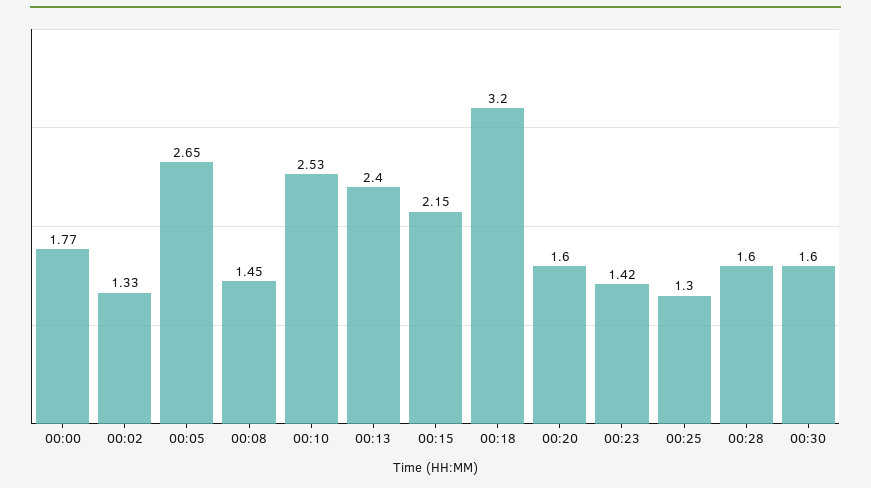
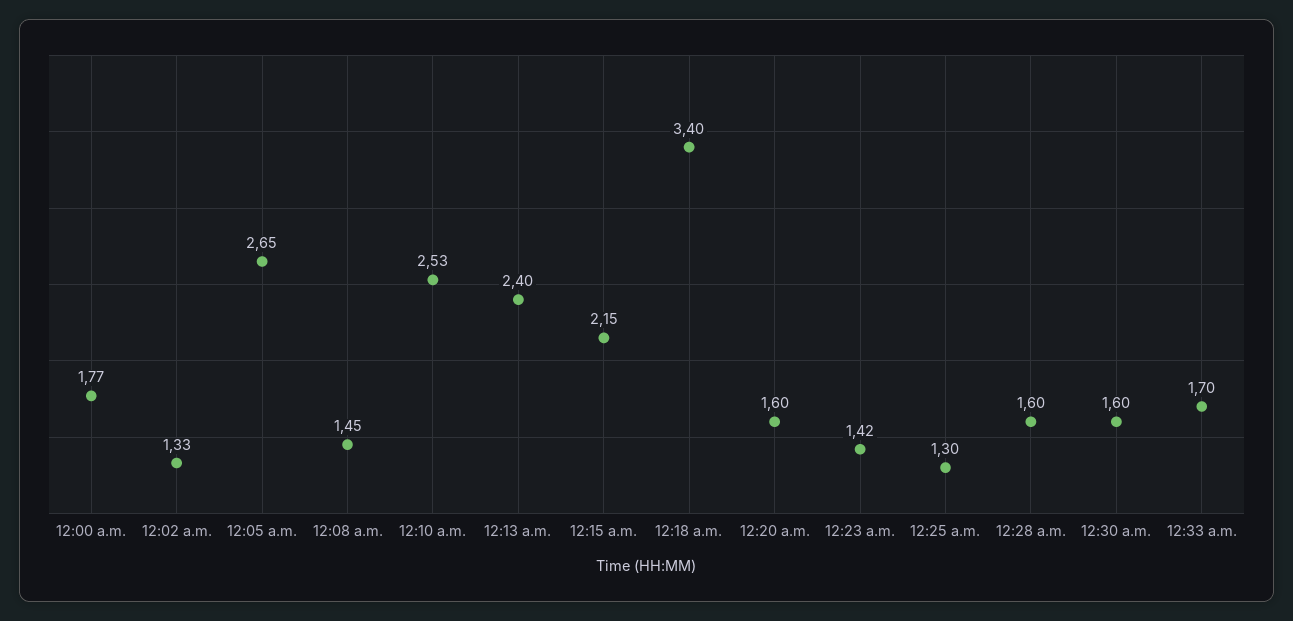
00:18: 3.2 -> 3.4
12:33 a.m.: none -> 1.7

